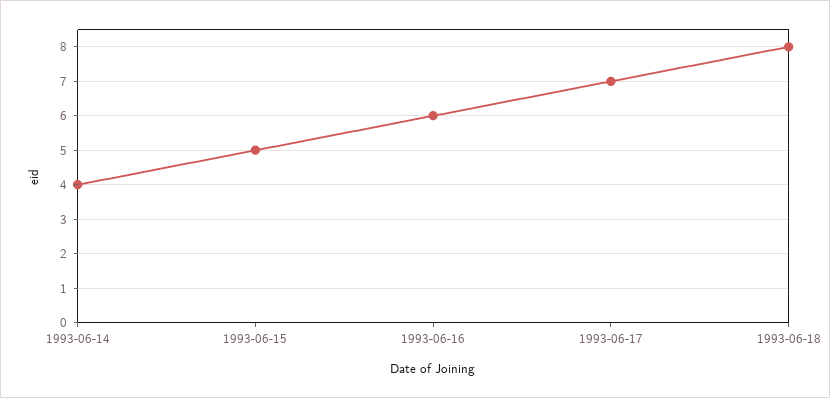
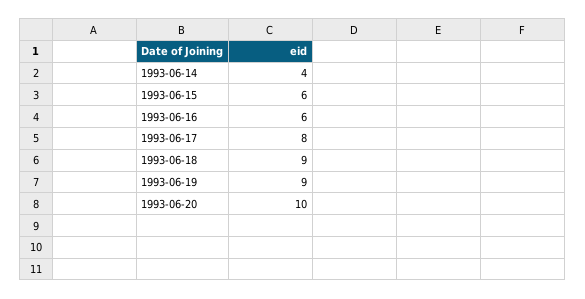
1993-06-15: 5 -> 6
1993-06-17: 7 -> 8
1993-06-18: 8 -> 9
1993-06-19: none -> 9
1993-06-20: none -> 10

